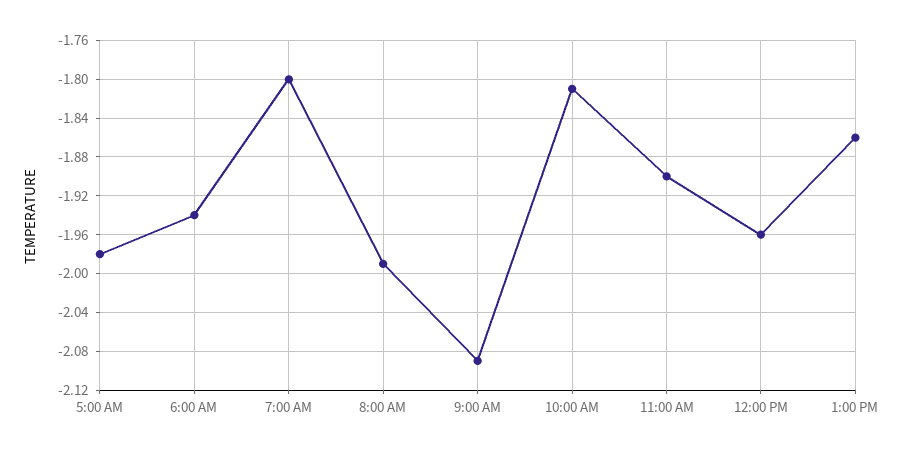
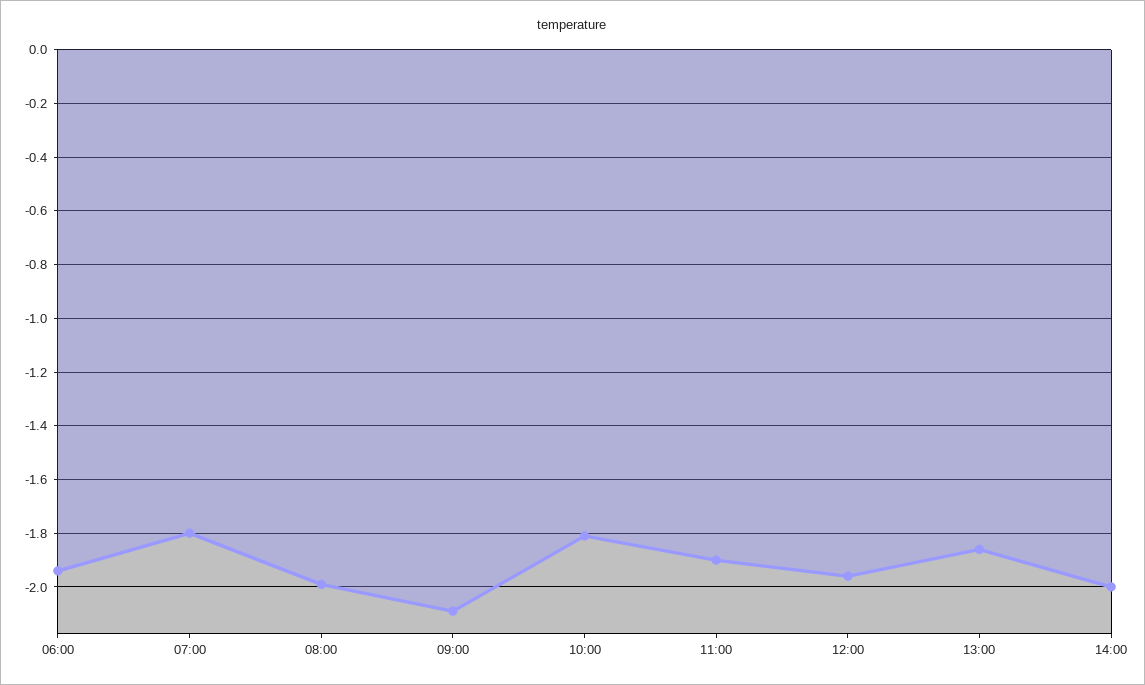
5:00 AM: -1.98 -> none
14:00: none -> -2

